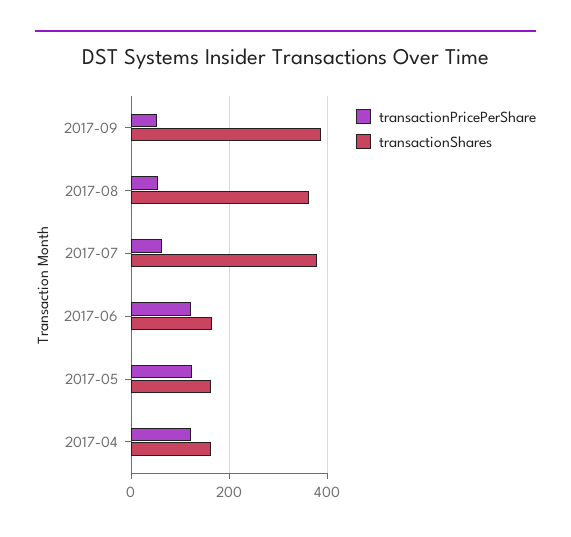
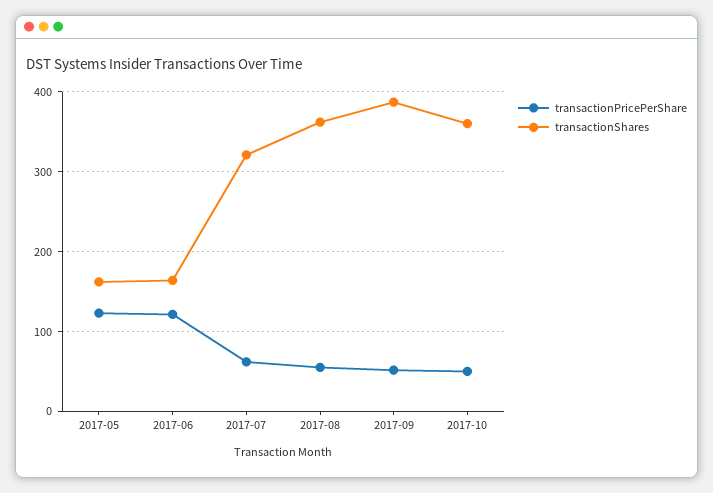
transactionShares, 2017-07: 380 -> 320
transactionPricePerShare, 2017-04: 120 -> none
transactionShares, 2017-04: 160 -> none
transactionPricePerShare, 2017-10: none -> 50
transactionShares, 2017-10: none -> 360

